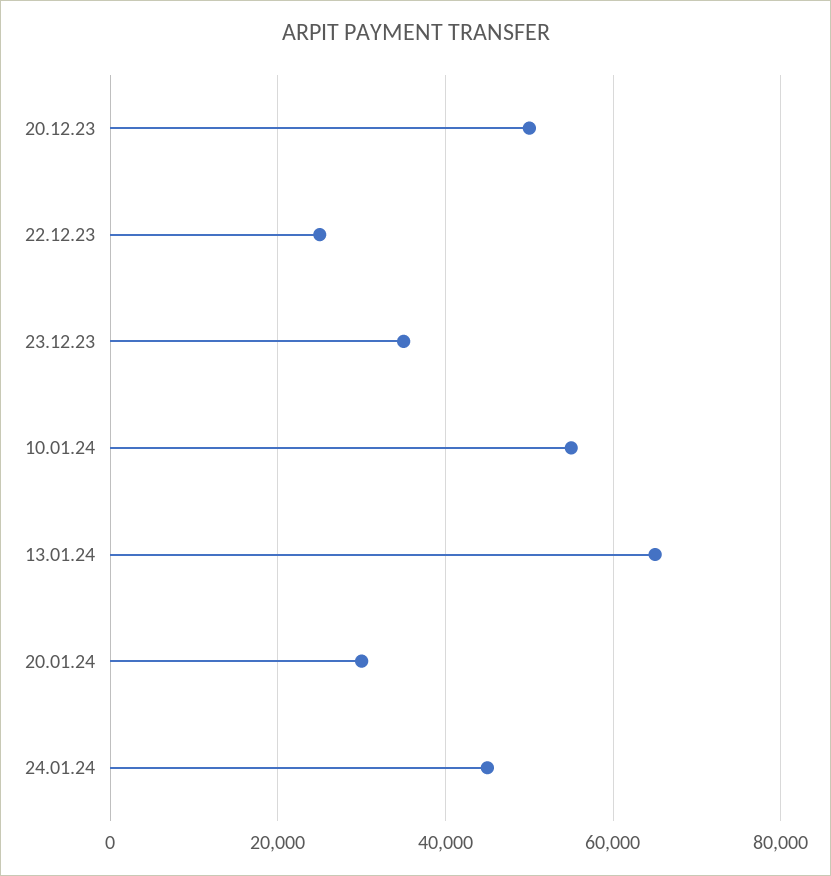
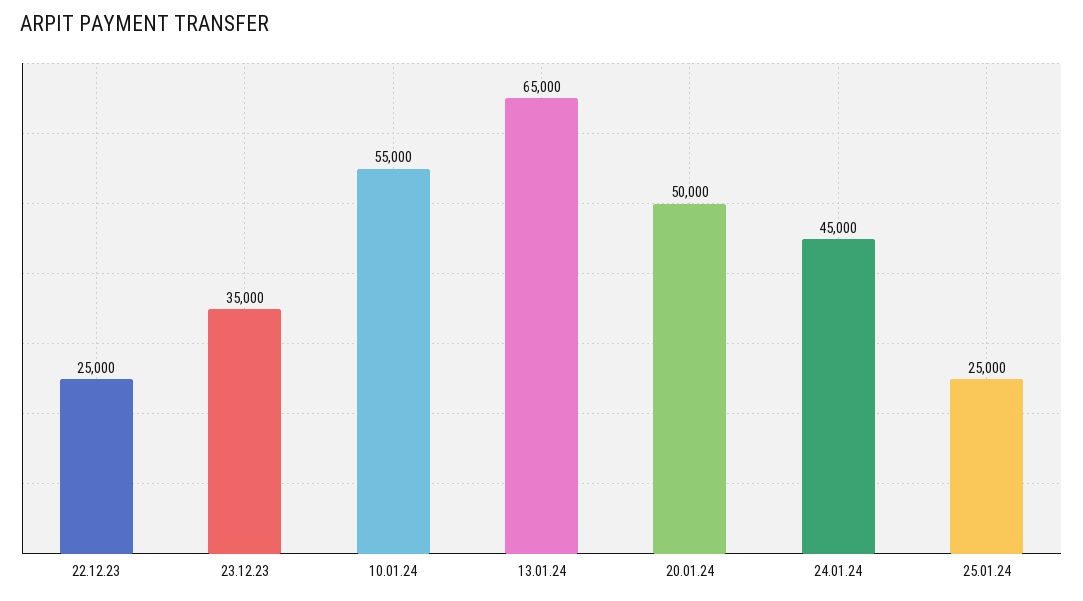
20.12.23: 50000 -> none
20.01.24: 30000 -> 50000
25.01.24: none -> 25000

